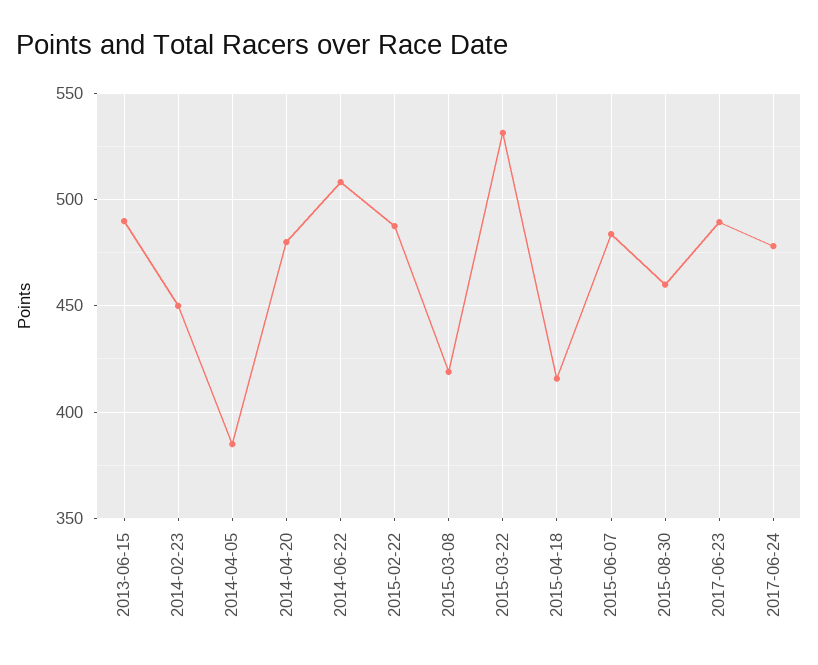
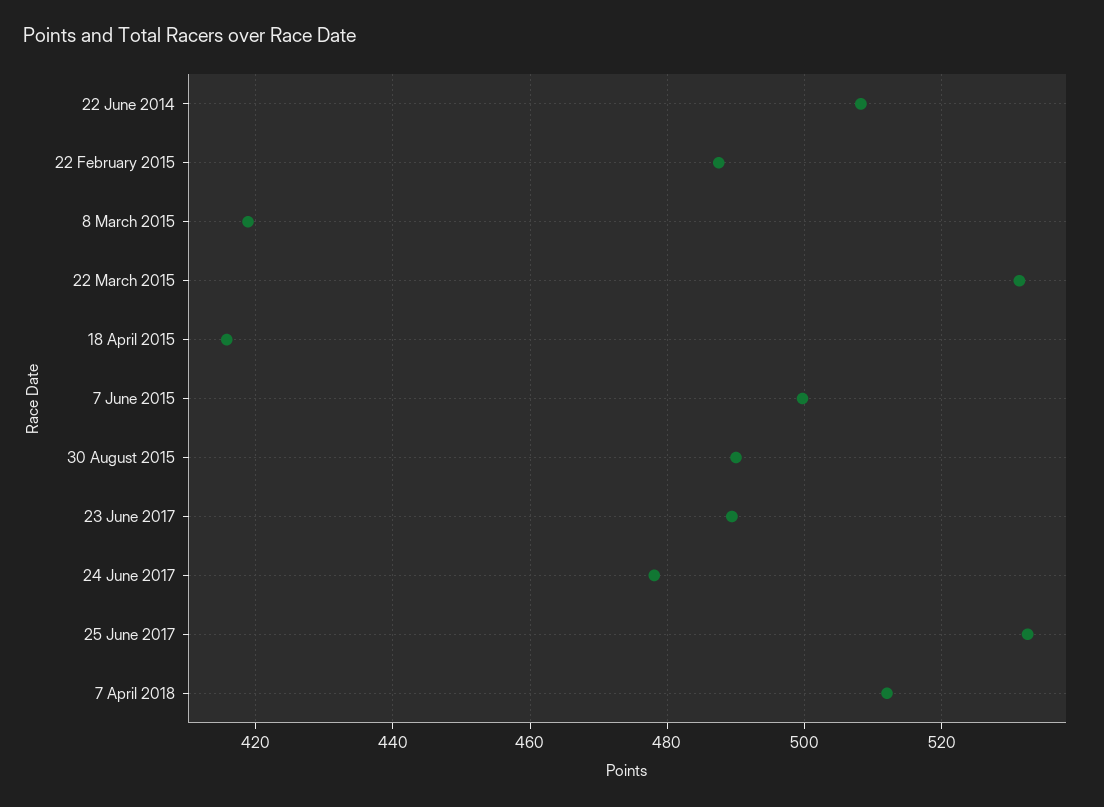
2013-06-15: 490 -> none
2014-02-23: 450 -> none
2014-04-05: 385 -> none
2014-04-20: 480 -> none
2015-06-07: 485 -> 500
2015-08-30: 460 -> 490
25 June 2017: none -> 532
7 April 2018: none -> 512

